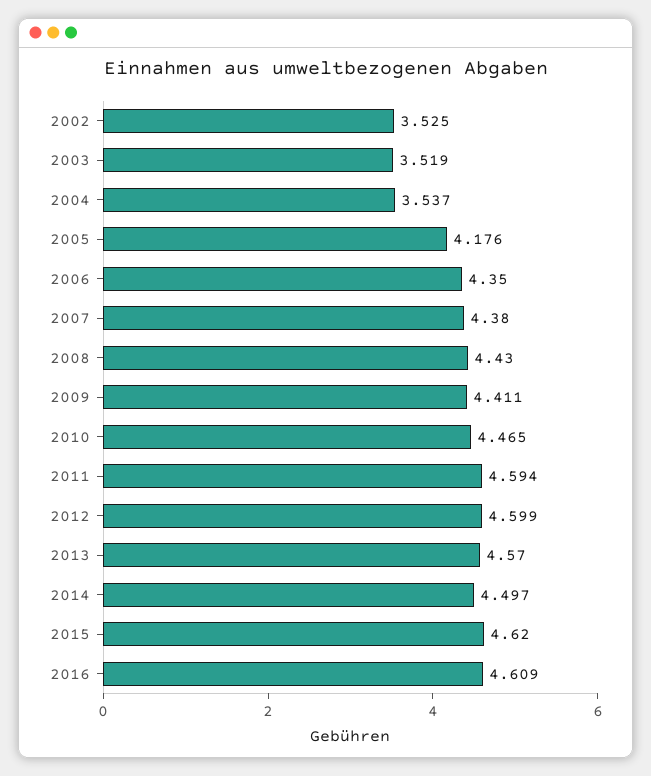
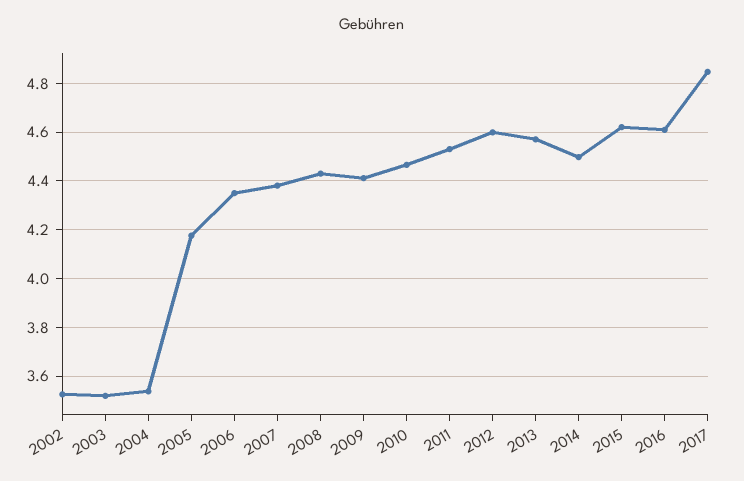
2011: 4.594 -> 4.525
2017: none -> 4.85

